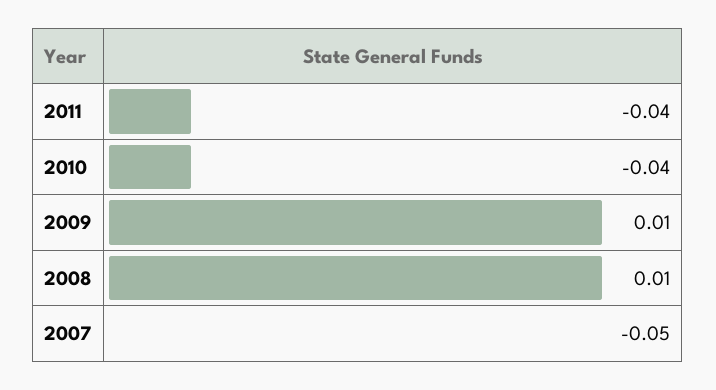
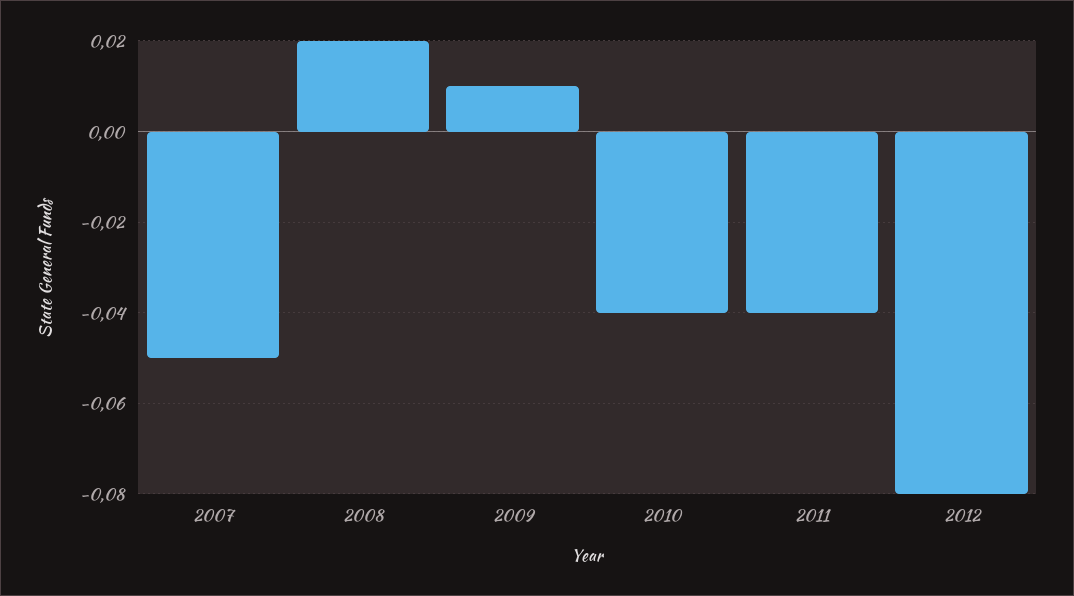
2008: 0.01 -> 0.02
2012: none -> -0.08

